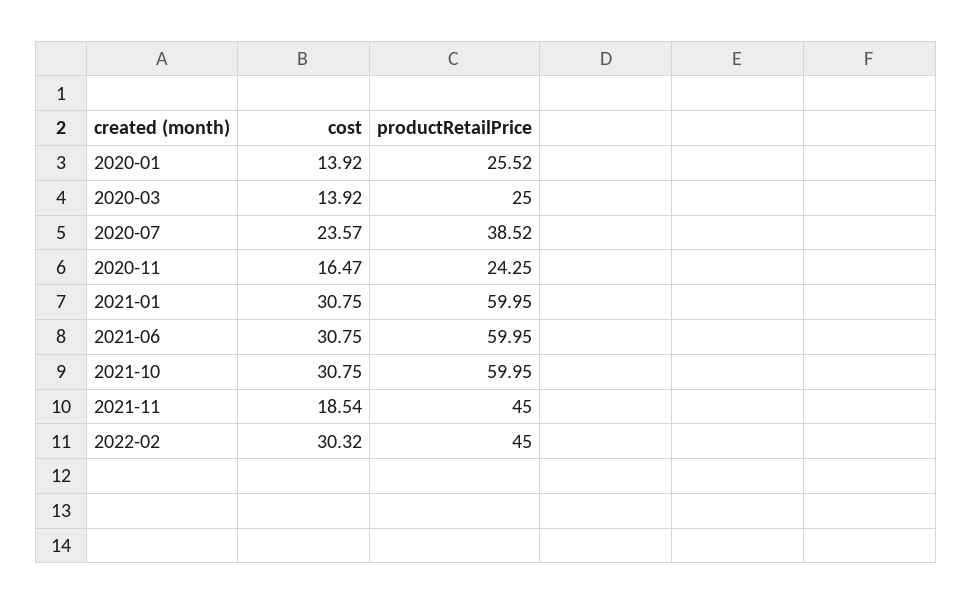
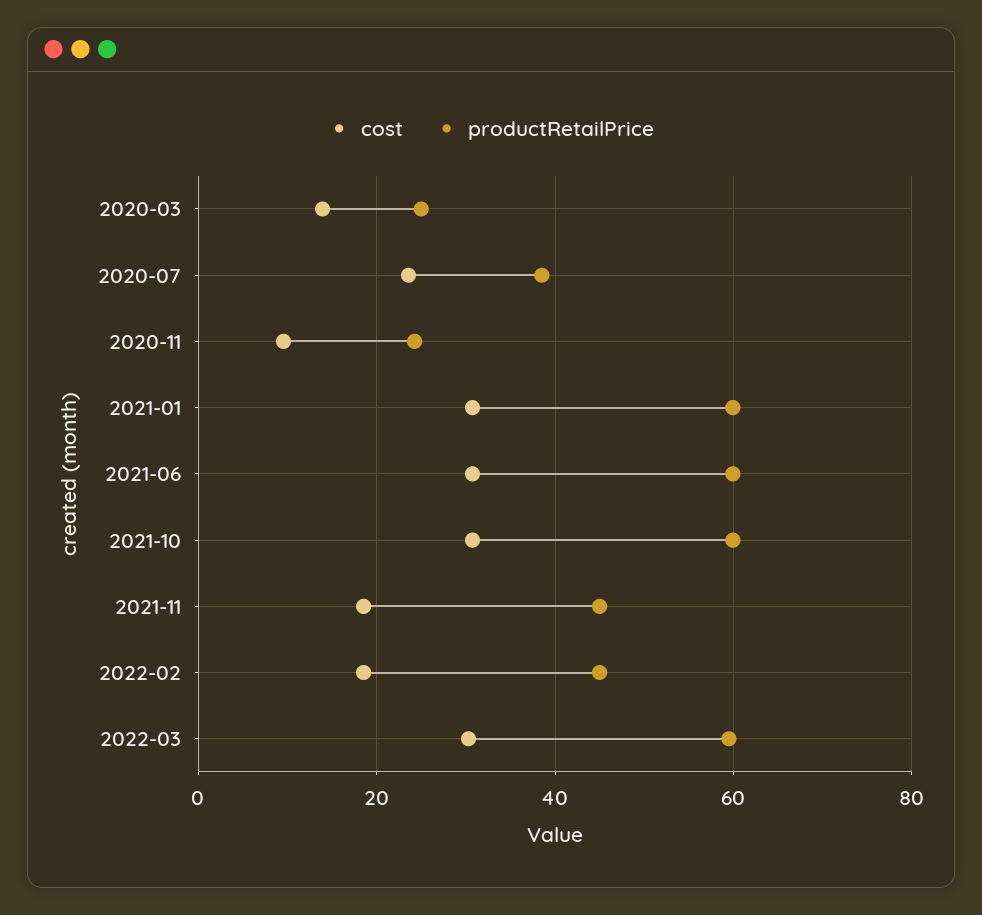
cost, 2020-01: 13.92 -> none
productRetailPrice, 2020-01: 25.52 -> none
cost, 2020-11: 16.47 -> 10
cost, 2022-02: 30.32 -> 18
cost, 2022-03: none -> 30
productRetailPrice, 2022-03: none -> 60

